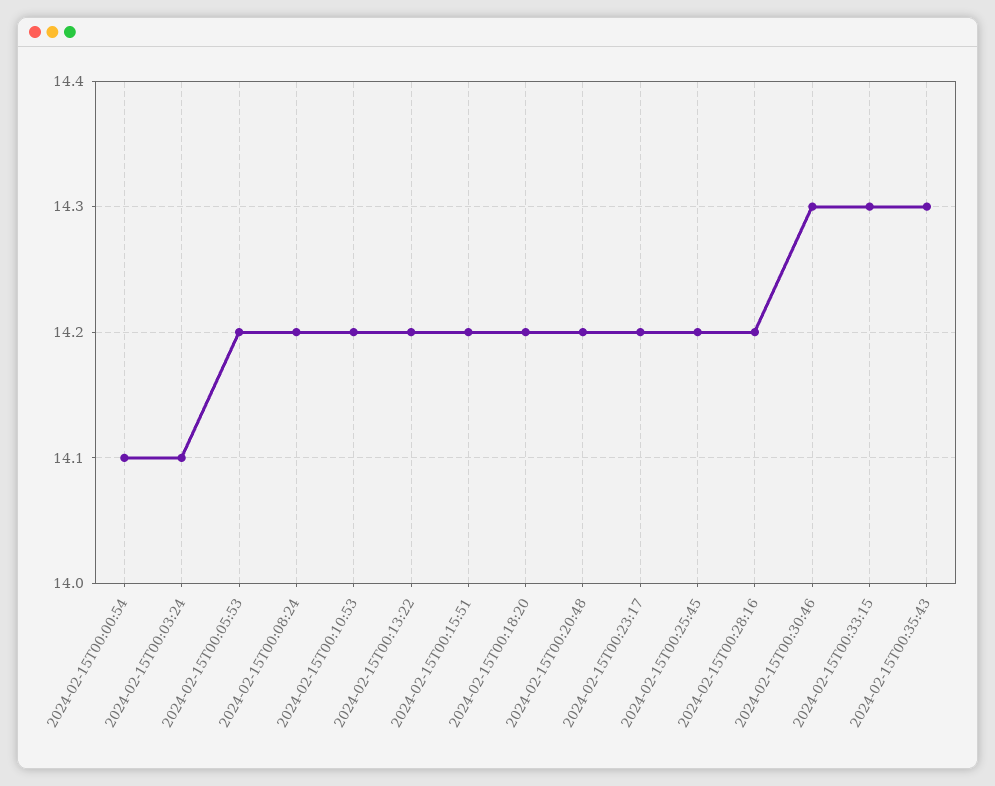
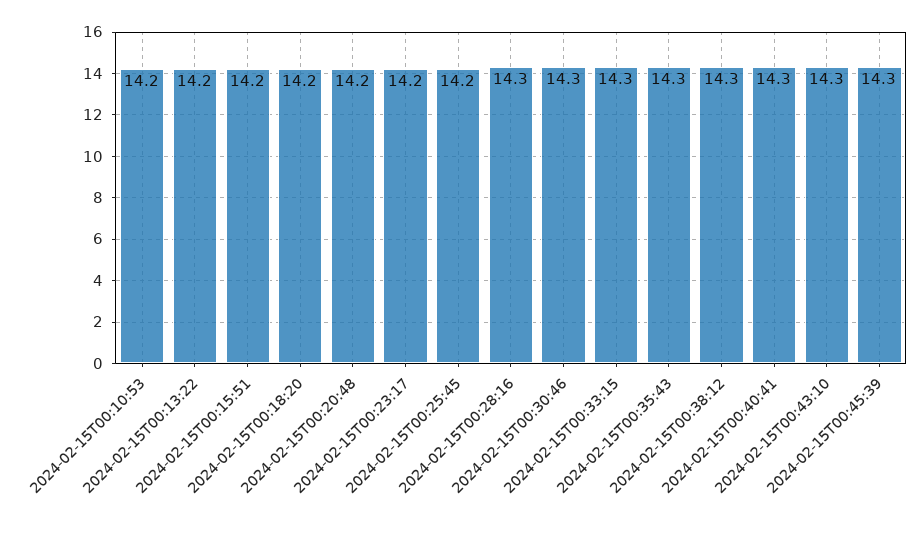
2024-02-15T00:00:54: 14.1 -> none
2024-02-15T00:03:24: 14.1 -> none
2024-02-15T00:05:53: 14.2 -> none
2024-02-15T00:08:24: 14.2 -> none
2024-02-15T00:28:16: 14.2 -> 14.3
2024-02-15T00:38:12: none -> 14.3
2024-02-15T00:40:41: none -> 14.3
2024-02-15T00:43:10: none -> 14.3
2024-02-15T00:45:39: none -> 14.3

